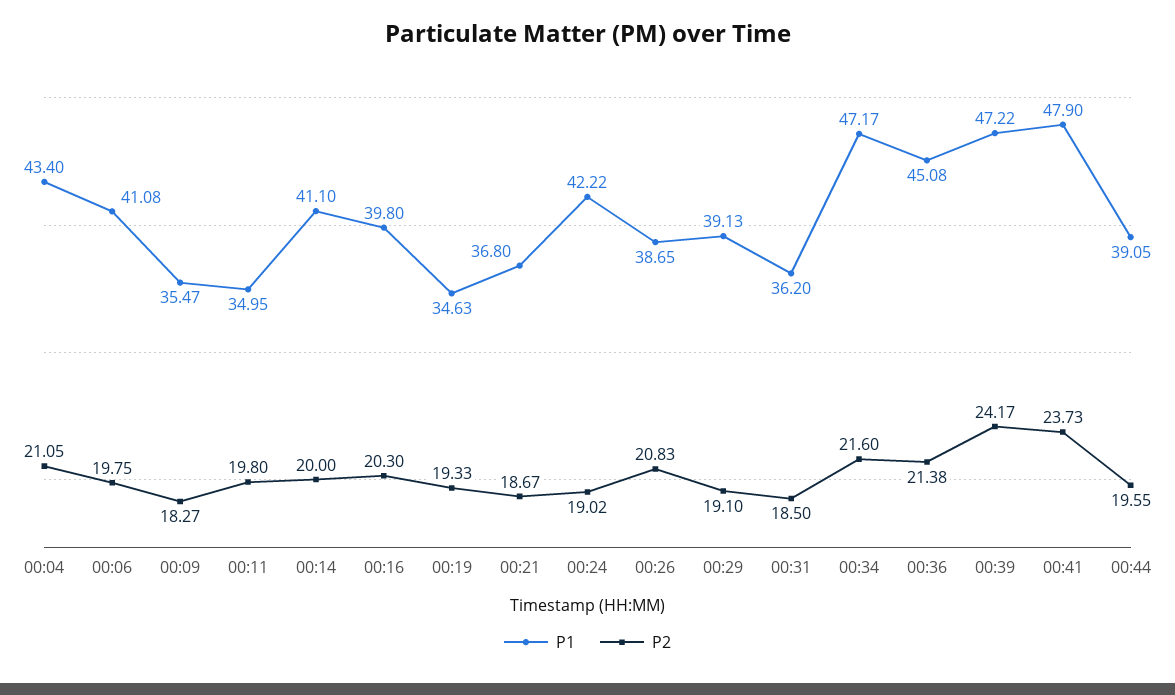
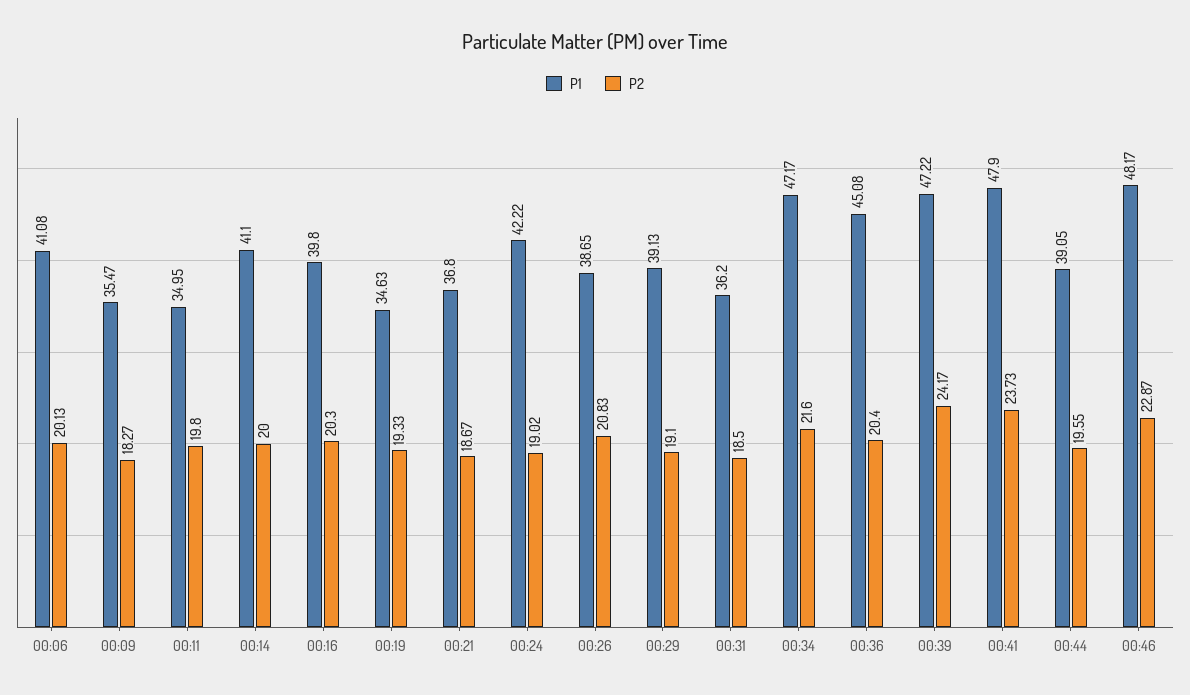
P1, 00:04: 43.4 -> none
P2, 00:04: 21.05 -> none
P2, 00:06: 19.75 -> 20.13
P2, 00:36: 21.38 -> 20.4
P1, 00:46: none -> 48.17
P2, 00:46: none -> 22.87

